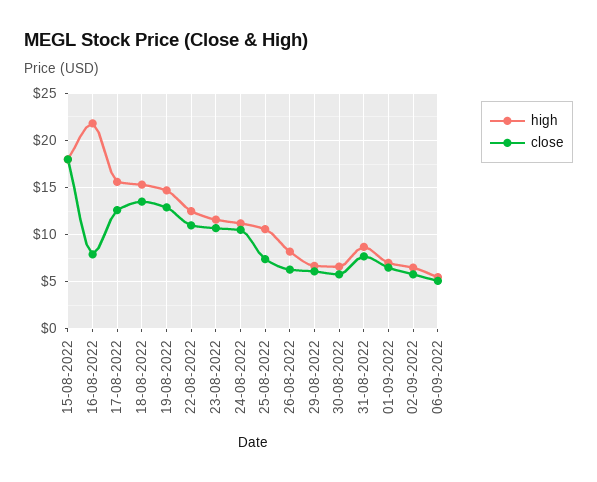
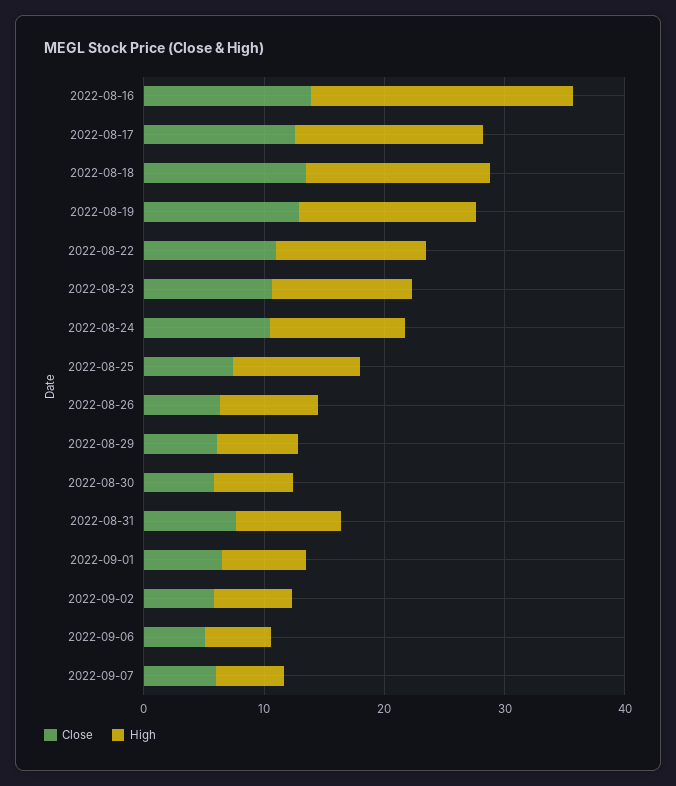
high, 15-08-2022: 18 -> none
close, 15-08-2022: 18 -> none
close, 16-08-2022: 8 -> 14
close, 2022-09-07: none -> 6
high, 2022-09-07: none -> 6

